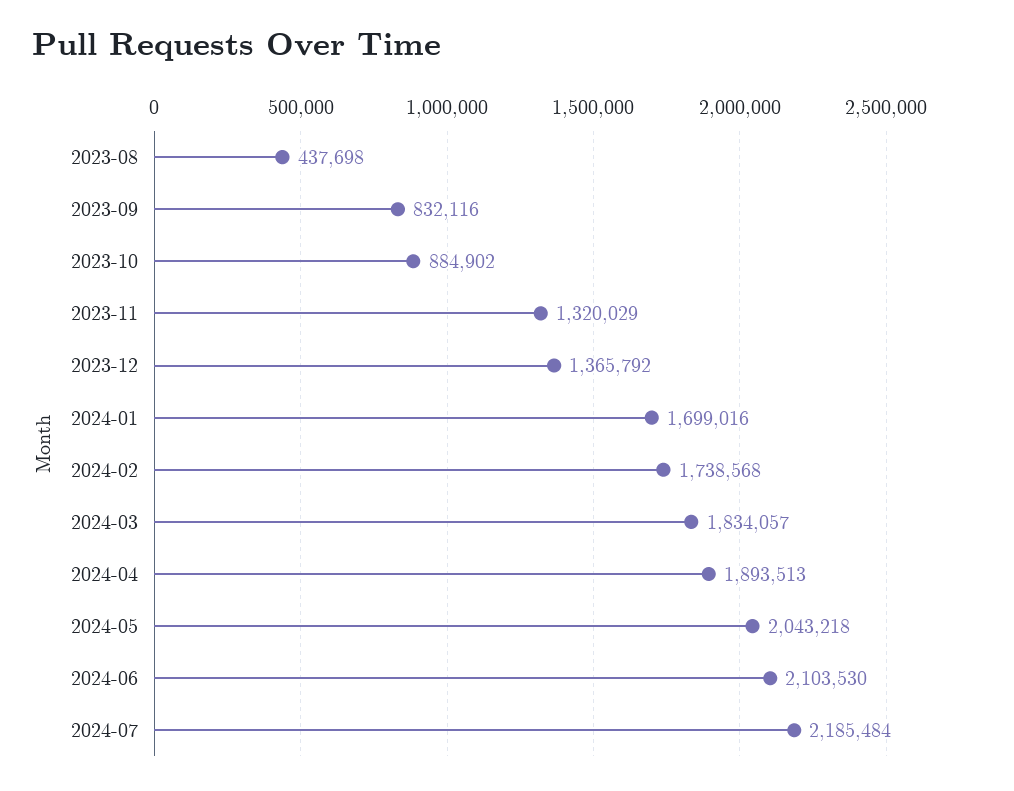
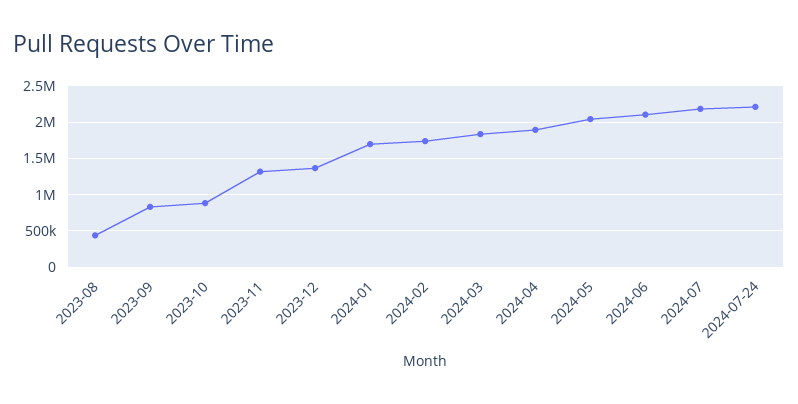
2024-07-24: none -> 2200000

